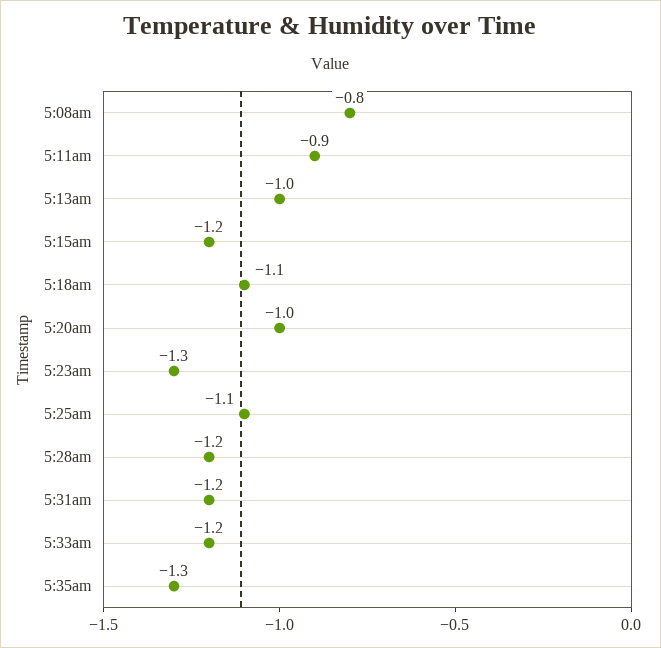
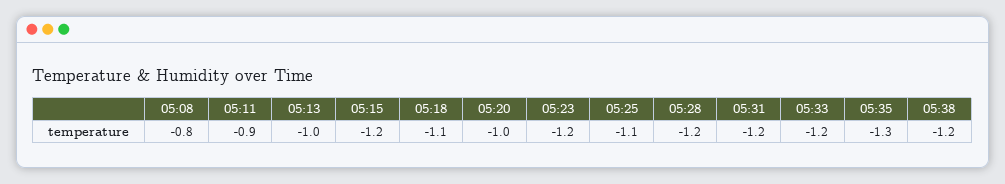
5:23am: -1.3 -> -1.2
05:38: none -> -1.2

